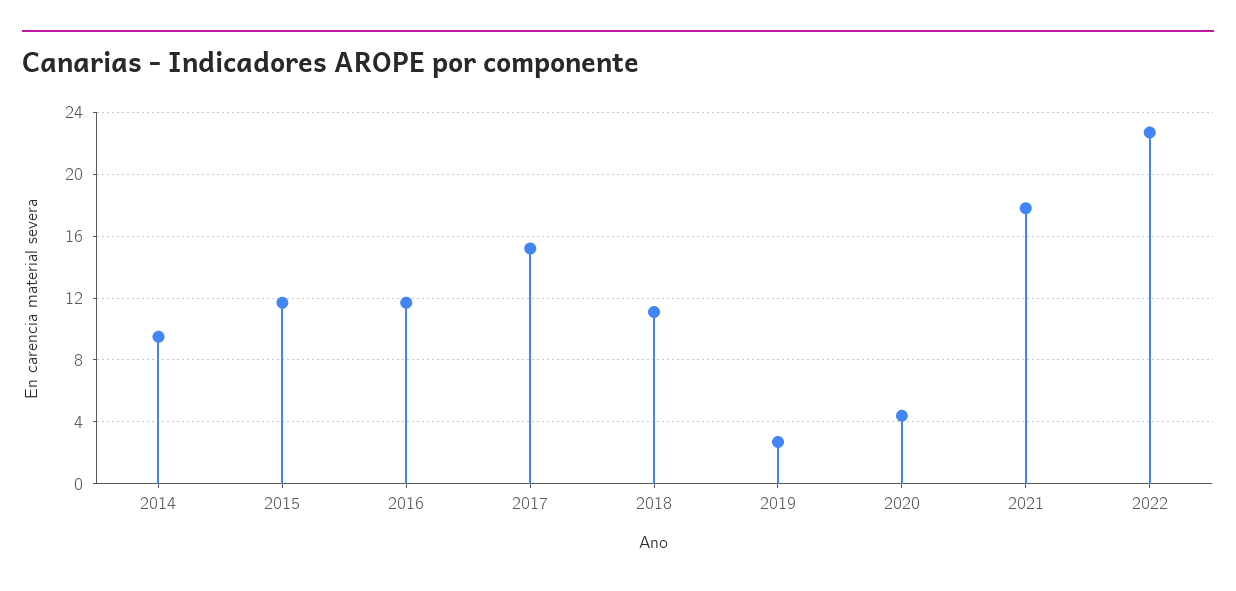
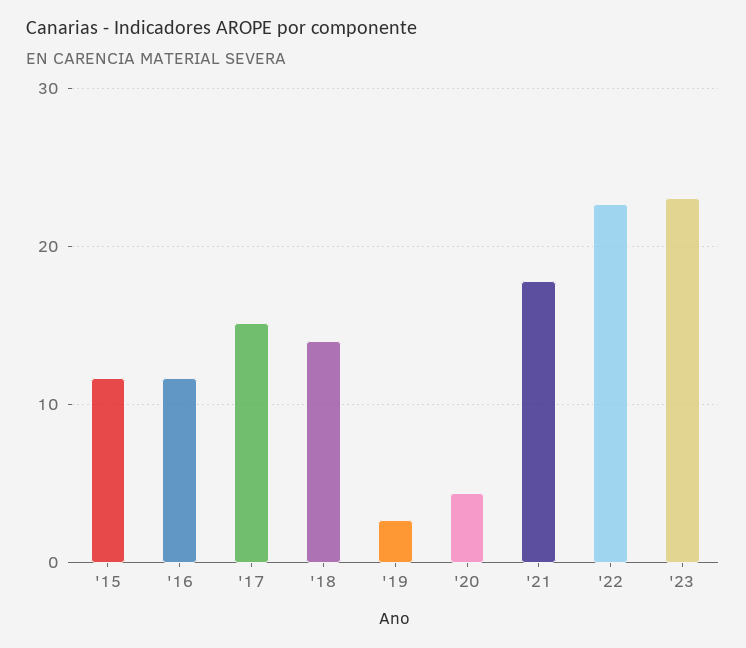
2014: 9.5 -> none
2018: 11 -> 14
'23: none -> 23

